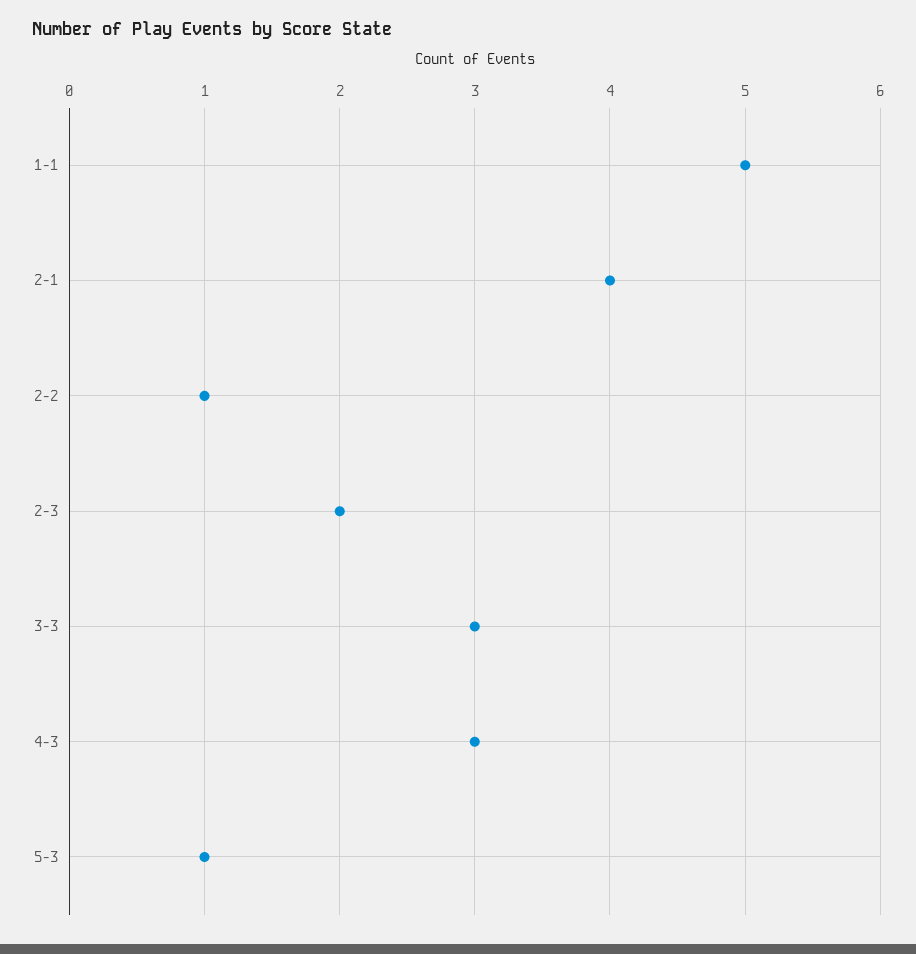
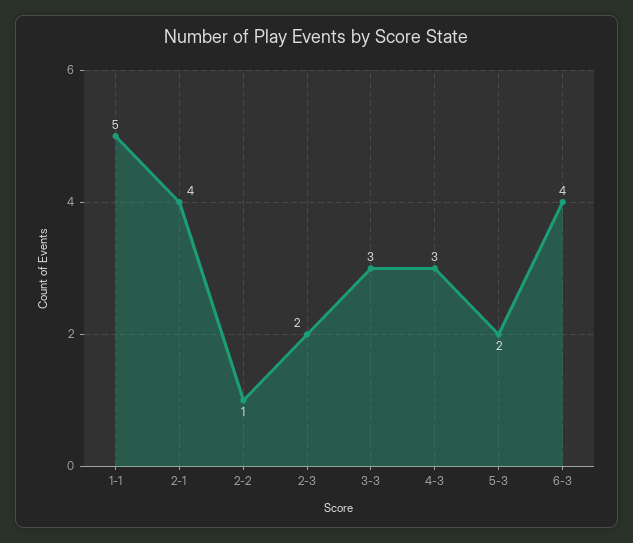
5-3: 1 -> 2
6-3: none -> 4

